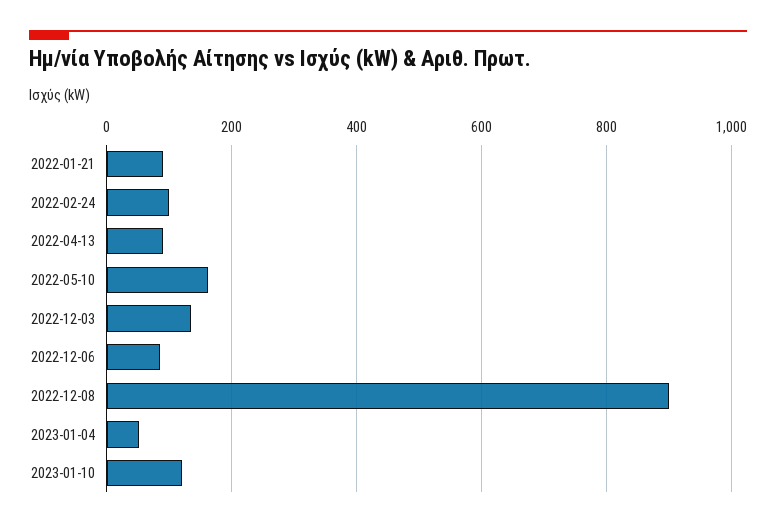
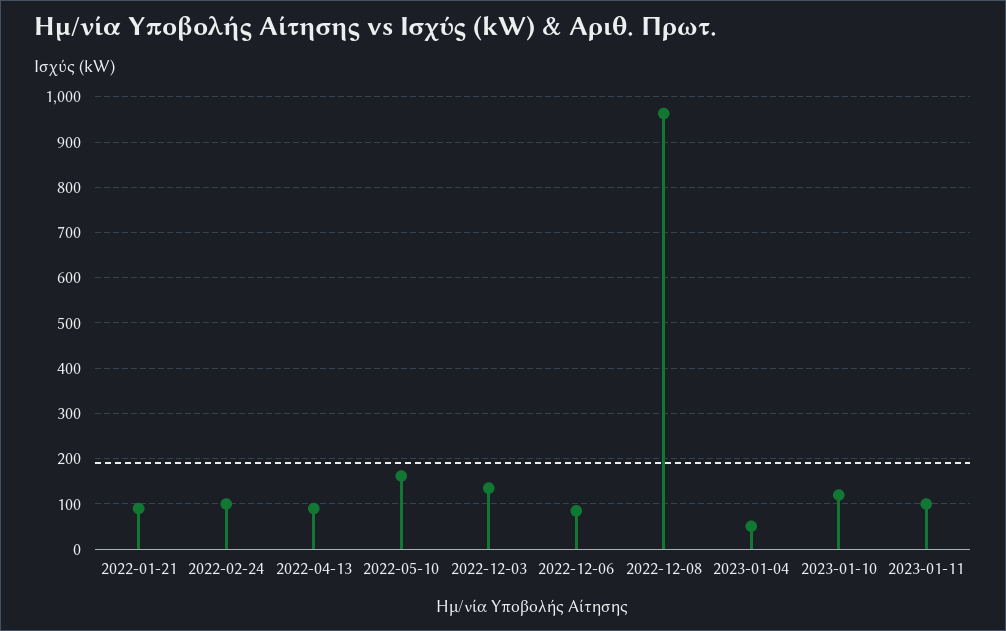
2022-12-08: 900 -> 960
2023-01-11: none -> 100

